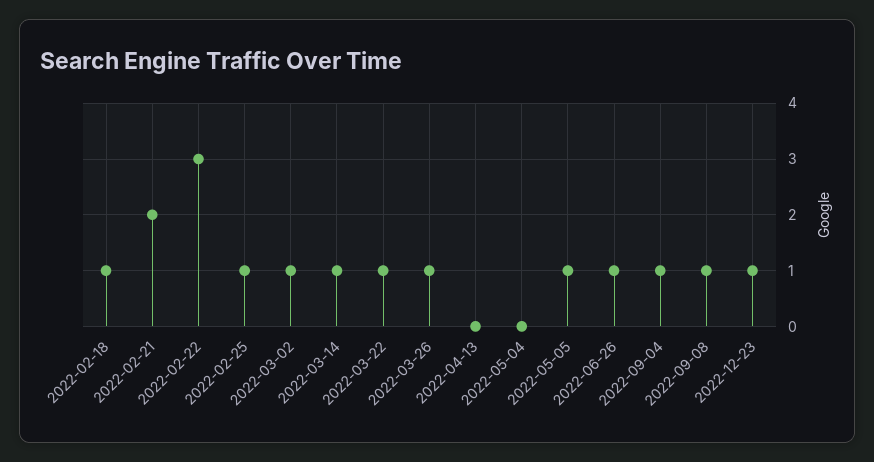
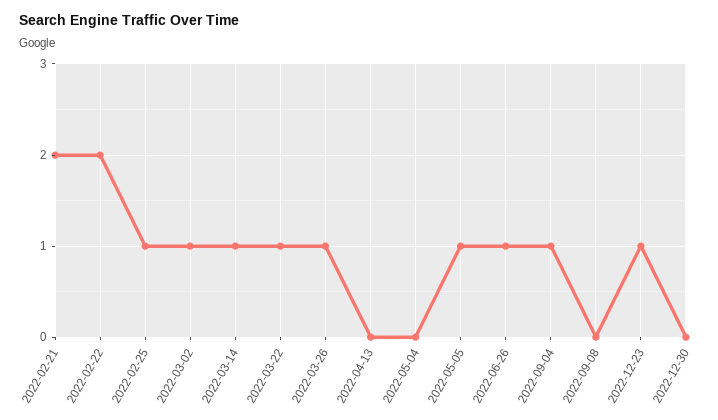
2022-02-18: 1 -> none
2022-02-22: 3 -> 2
2022-09-08: 1 -> 0
2022-12-30: none -> 0

